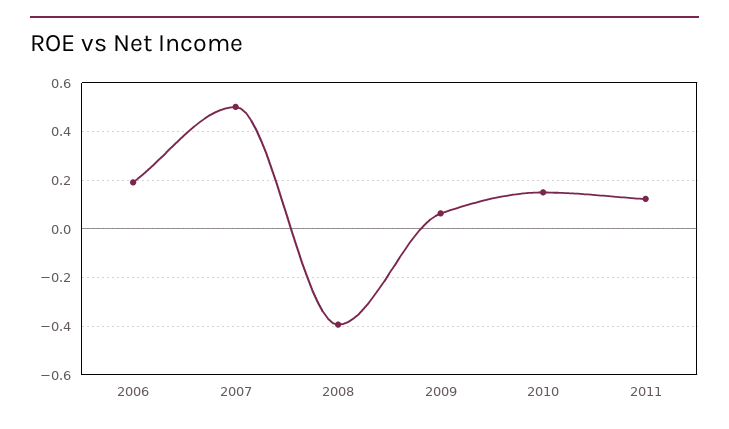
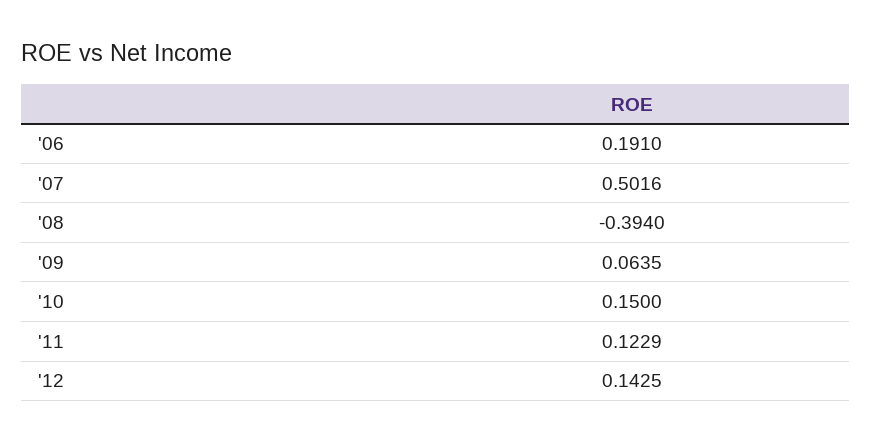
'12: none -> 0.1425

